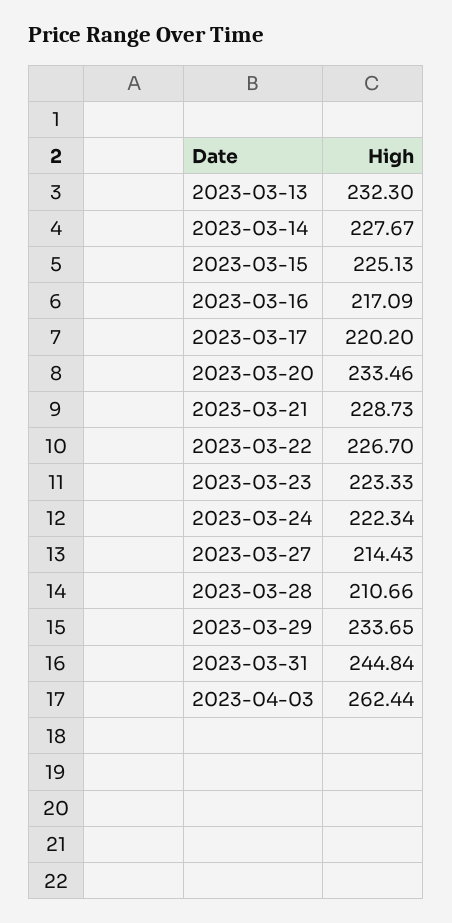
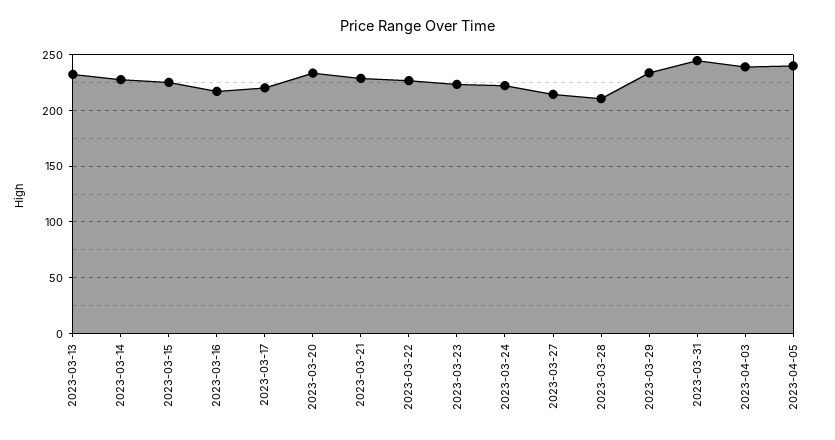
2023-04-03: 262.44 -> 240
2023-04-05: none -> 240

